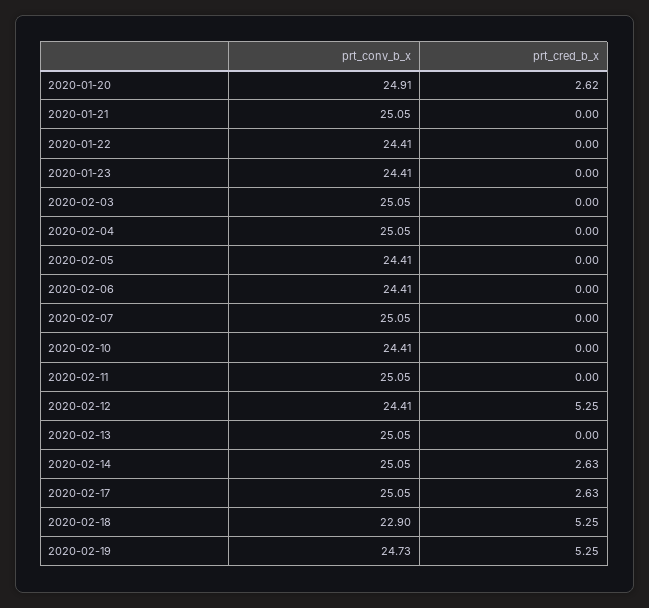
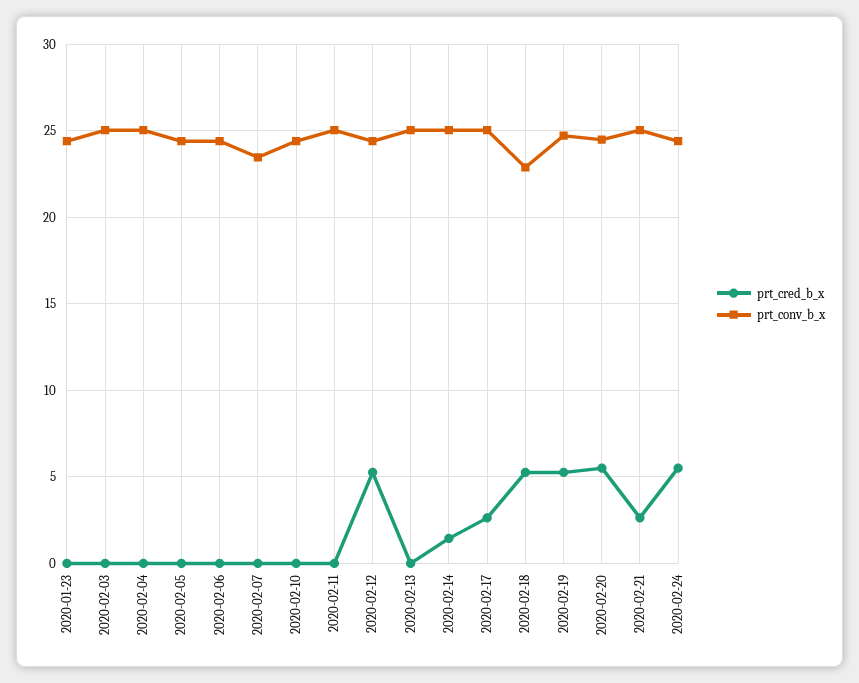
prt_conv_b_x, 2020-01-20: 24.91 -> none
prt_cred_b_x, 2020-01-20: 2.62 -> none
prt_conv_b_x, 2020-01-21: 25.05 -> none
prt_cred_b_x, 2020-01-21: 0 -> none
prt_conv_b_x, 2020-01-22: 24.41 -> none
prt_cred_b_x, 2020-01-22: 0 -> none
prt_conv_b_x, 2020-02-07: 25.05 -> 23.5
prt_cred_b_x, 2020-02-14: 2.63 -> 1.5
prt_cred_b_x, 2020-02-20: none -> 5.5
prt_conv_b_x, 2020-02-20: none -> 24.5
prt_cred_b_x, 2020-02-21: none -> 2.5
prt_conv_b_x, 2020-02-21: none -> 25
prt_cred_b_x, 2020-02-24: none -> 5.5
prt_conv_b_x, 2020-02-24: none -> 24.5

